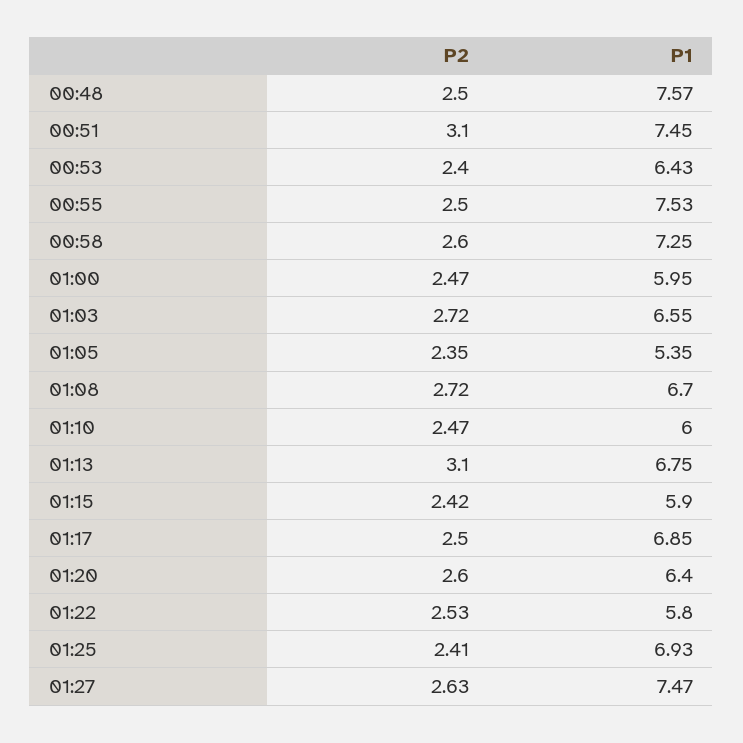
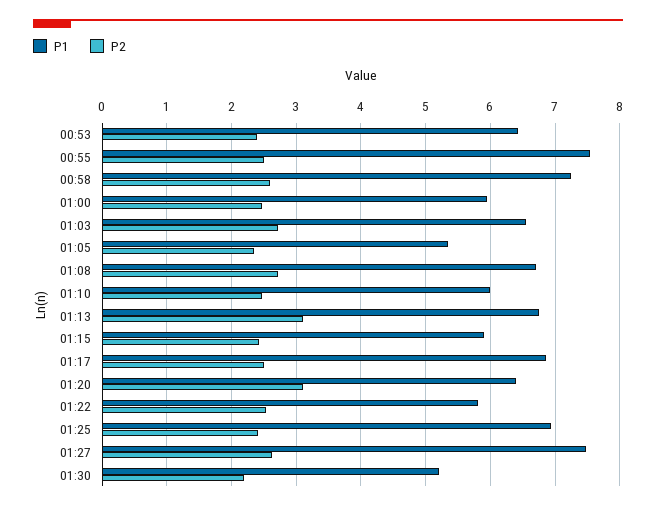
P2, 00:48: 2.5 -> none
P1, 00:48: 7.57 -> none
P2, 00:51: 3.1 -> none
P1, 00:51: 7.45 -> none
P2, 01:20: 2.6 -> 3.1
P1, 01:30: none -> 5.2
P2, 01:30: none -> 2.2

